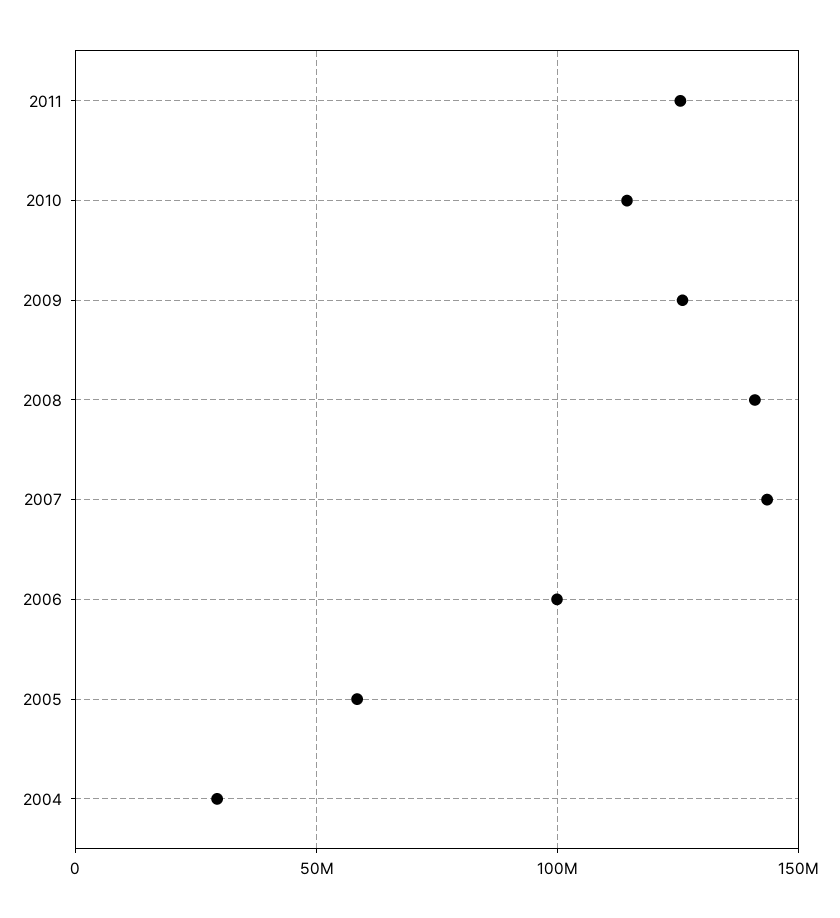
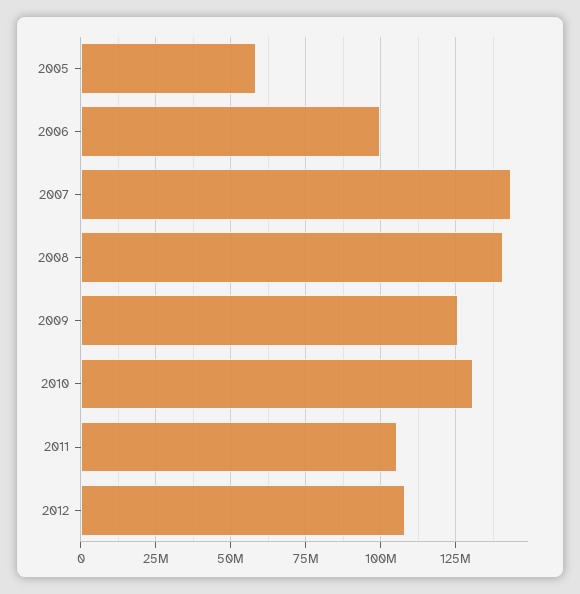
2011: 125000000 -> 105000000
2010: 115000000 -> 130000000
2004: 30000000 -> none
2012: none -> 107500000

